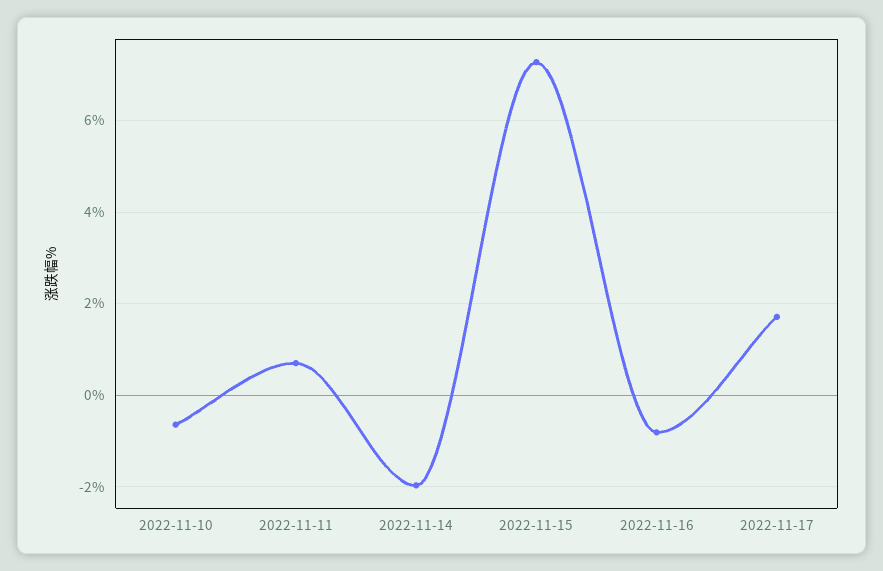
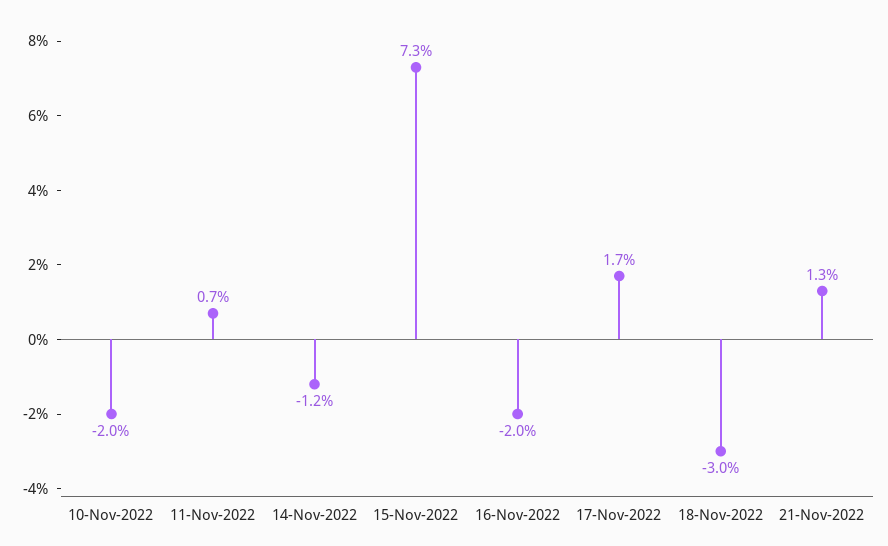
2022-11-10: -0.6 -> -2
2022-11-14: -2 -> -1.2
2022-11-16: -0.8 -> -2
18-Nov-2022: none -> -3
21-Nov-2022: none -> 1.3

